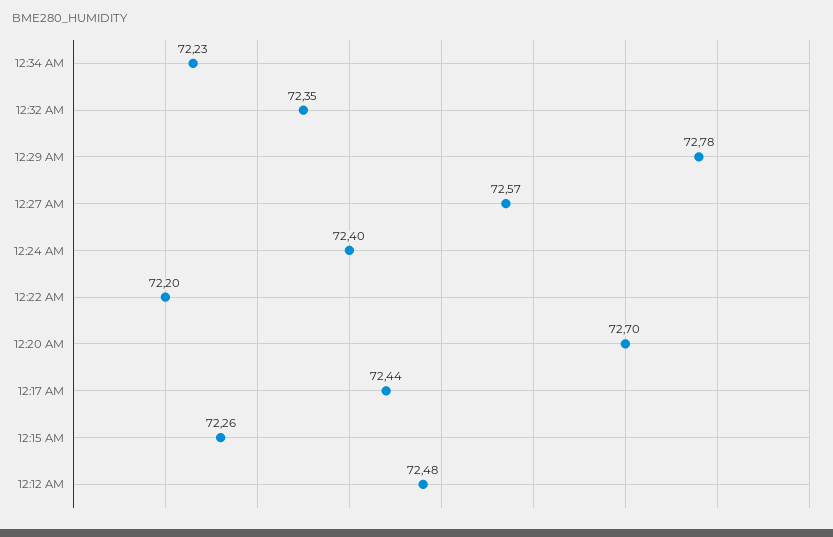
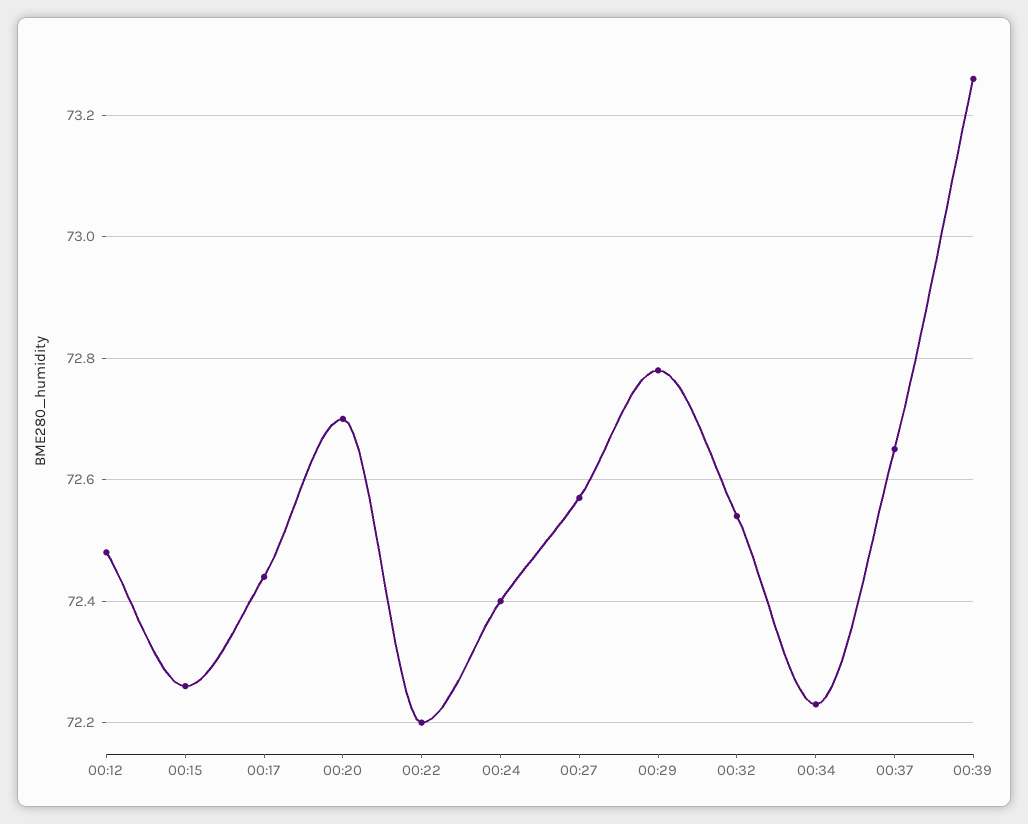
12:32 AM: 72.35 -> 72.55
00:37: none -> 72.65
00:39: none -> 73.25

